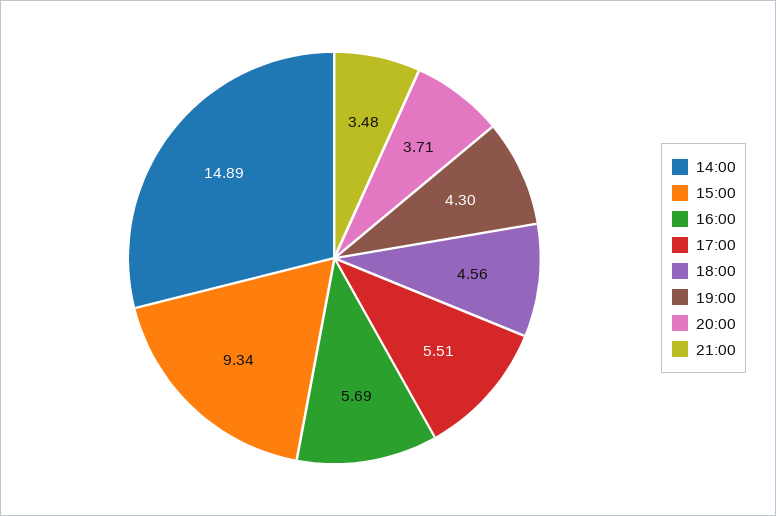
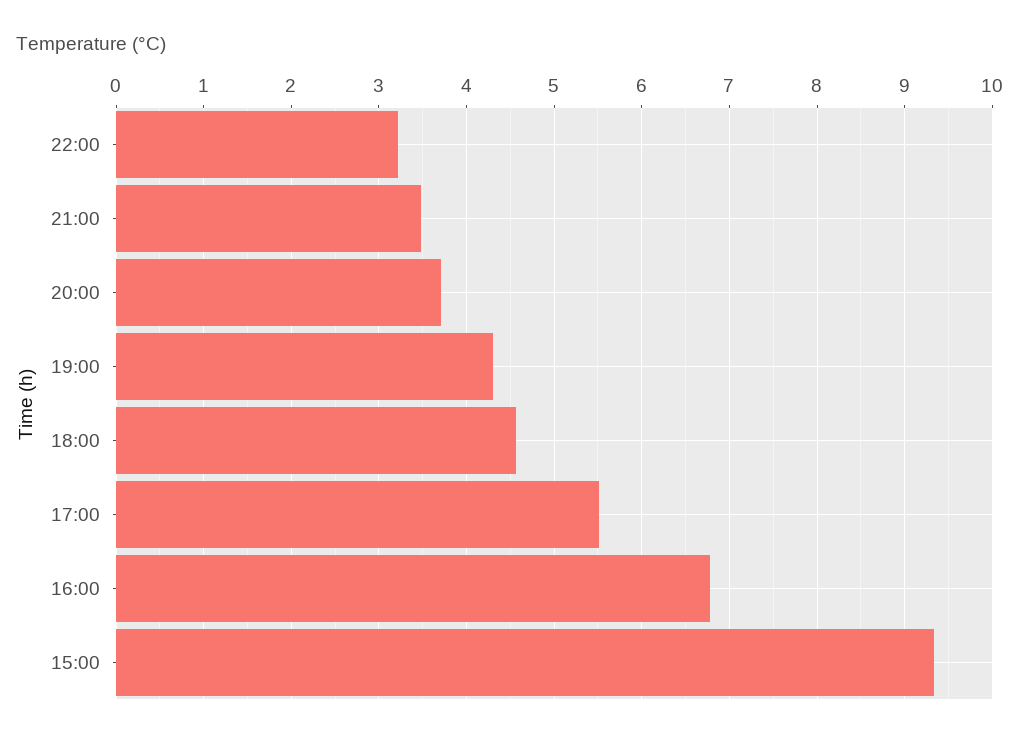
14:00: 14.89 -> none
16:00: 5.69 -> 6.8
22:00: none -> 3.2

